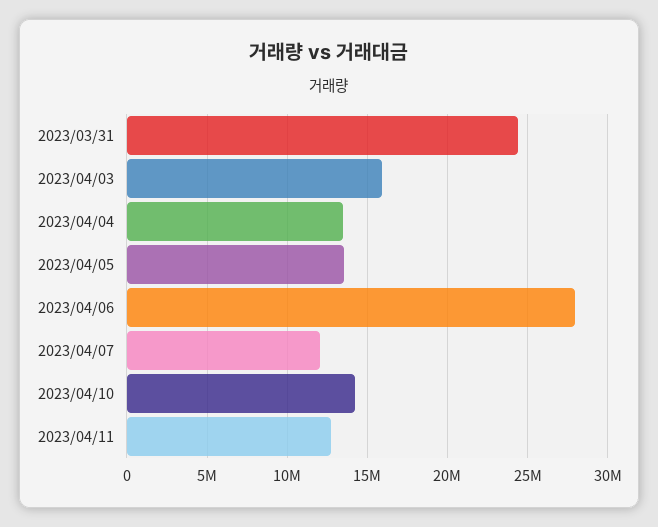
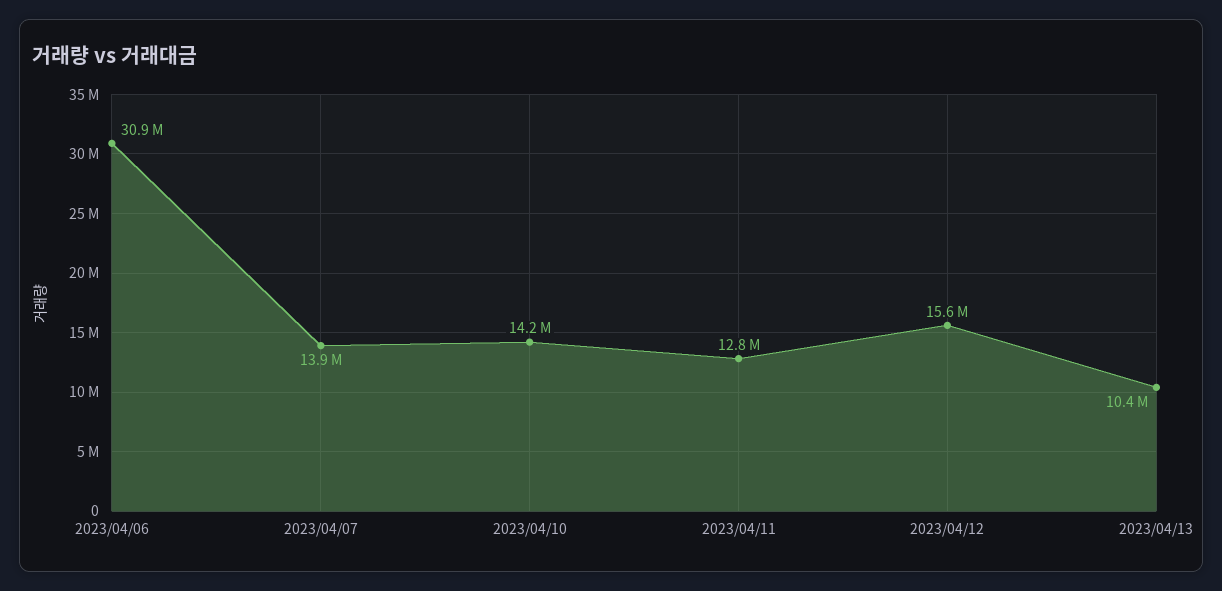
2023/03/31: 24500000 -> none
2023/04/03: 16000000 -> none
2023/04/04: 13500000 -> none
2023/04/05: 13500000 -> none
2023/04/06: 28000000 -> 30900000
2023/04/07: 12000000 -> 13900000
2023/04/12: none -> 15600000
2023/04/13: none -> 10400000

